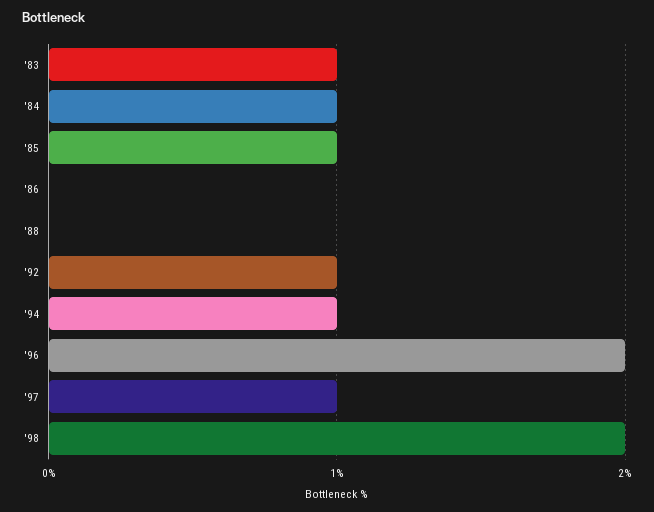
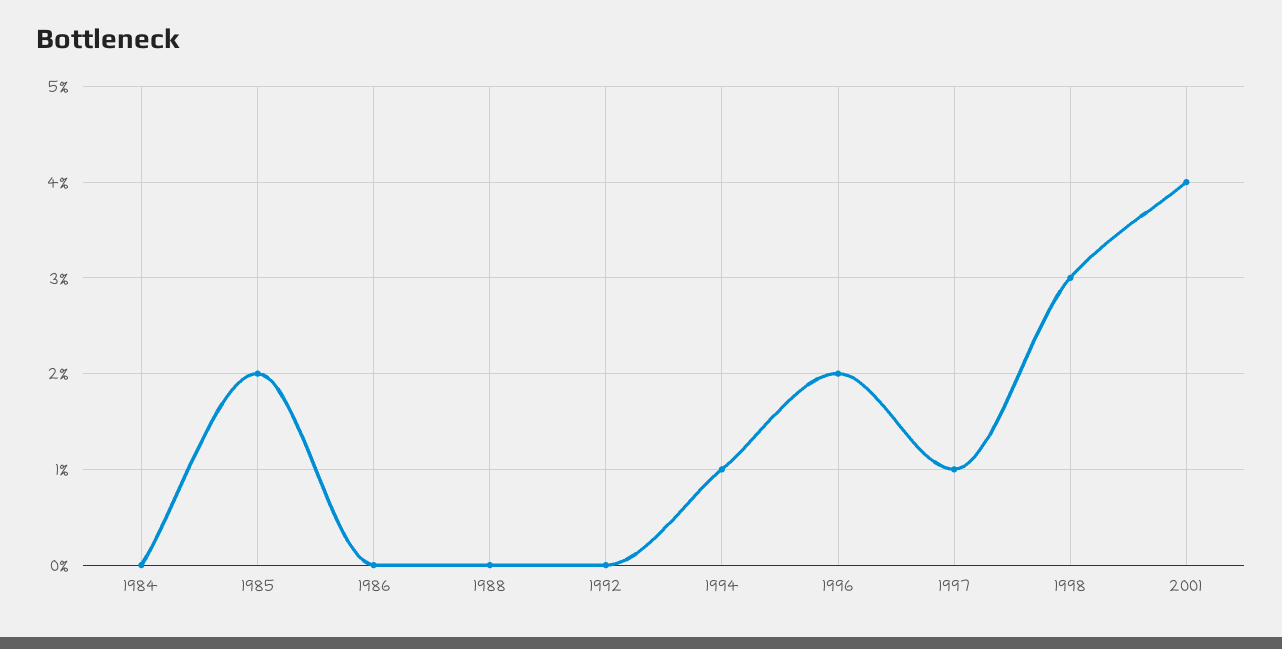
'83: 1 -> none
'84: 1 -> 0
'85: 1 -> 2
'92: 1 -> 0
'98: 2 -> 3
2001: none -> 4

